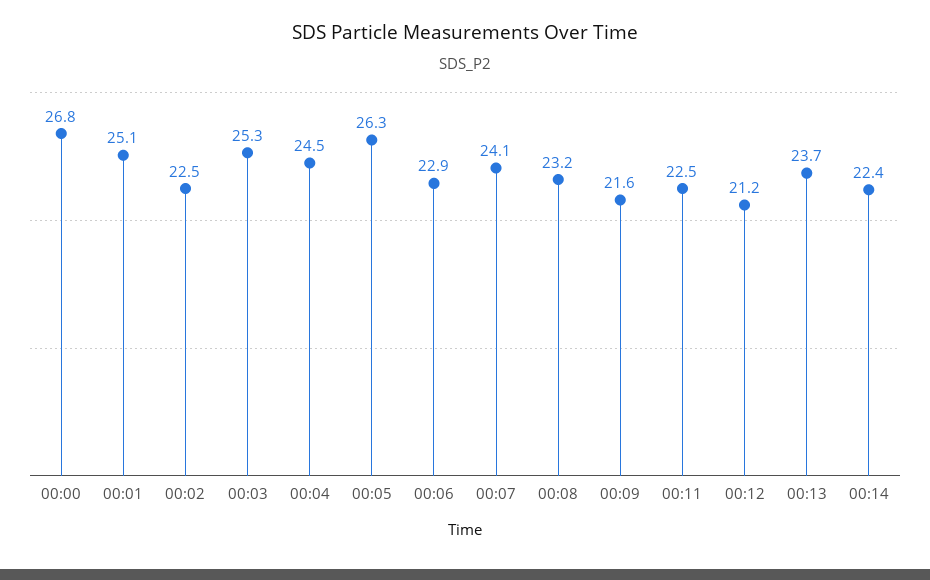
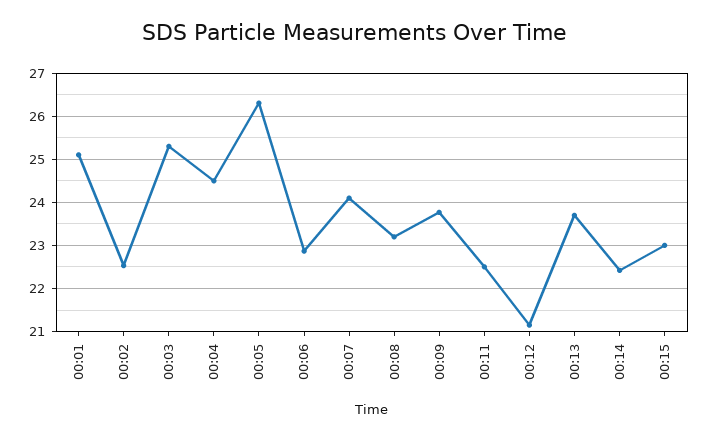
00:00: 26.8 -> none
00:09: 21.6 -> 23.8
00:15: none -> 23

